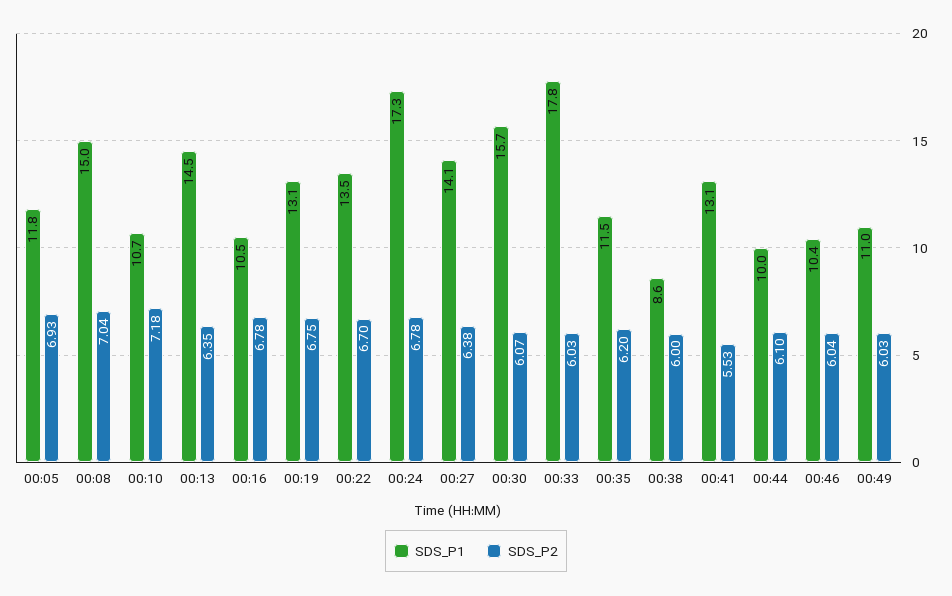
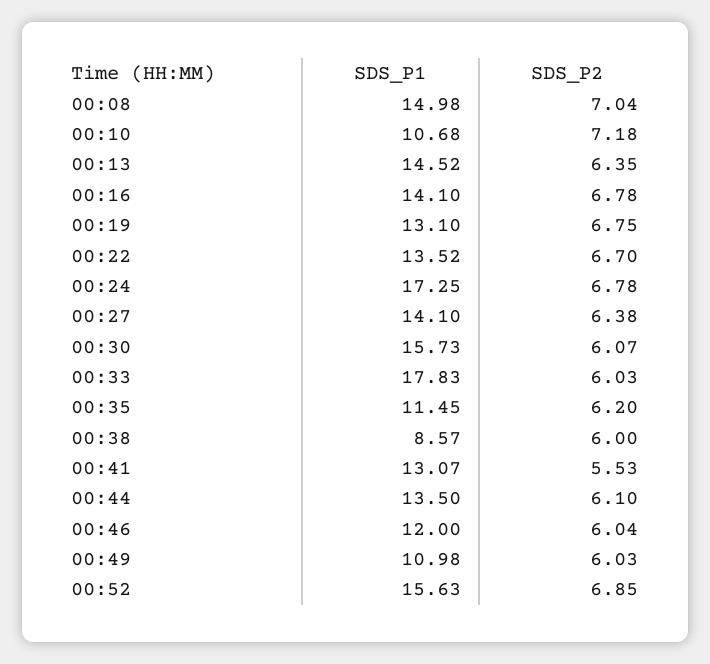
SDS_P1, 00:05: 11.8 -> none
SDS_P2, 00:05: 6.93 -> none
SDS_P1, 00:16: 10.5 -> 14.1
SDS_P1, 00:44: 10 -> 13.5
SDS_P1, 00:46: 10.4 -> 12
SDS_P1, 00:52: none -> 15.63
SDS_P2, 00:52: none -> 6.85

